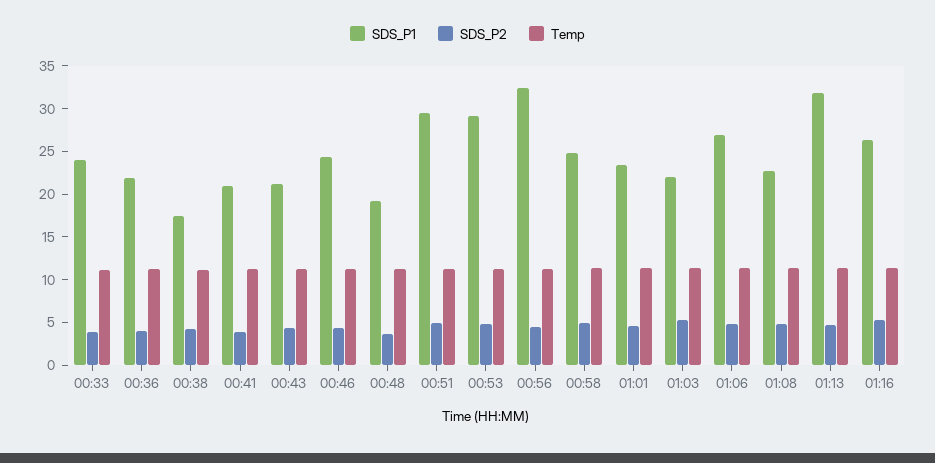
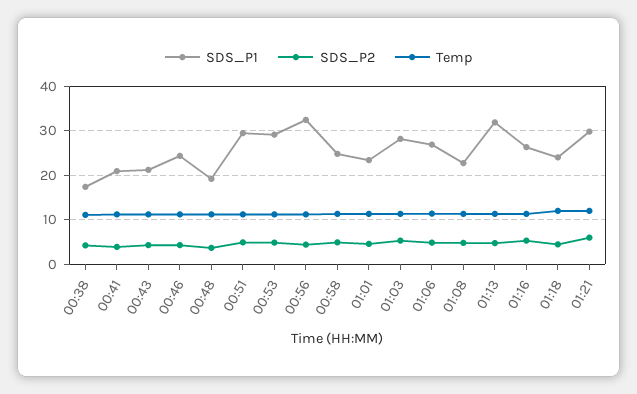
SDS_P1, 00:33: 24 -> none
SDS_P2, 00:33: 4 -> none
Temp, 00:33: 11 -> none
SDS_P1, 00:36: 22 -> none
SDS_P2, 00:36: 4 -> none
Temp, 00:36: 11 -> none
SDS_P1, 01:03: 22 -> 28
SDS_P1, 01:18: none -> 24
SDS_P2, 01:18: none -> 4
Temp, 01:18: none -> 12
SDS_P1, 01:21: none -> 30
SDS_P2, 01:21: none -> 6
Temp, 01:21: none -> 12

